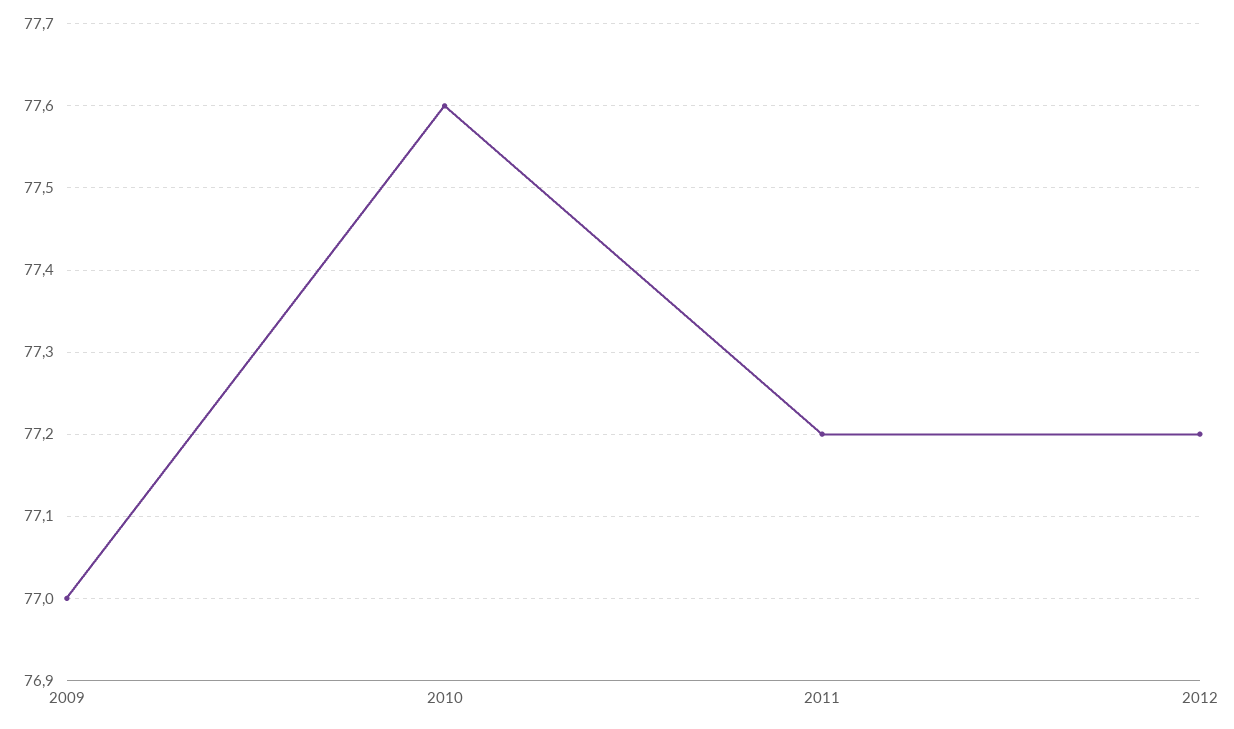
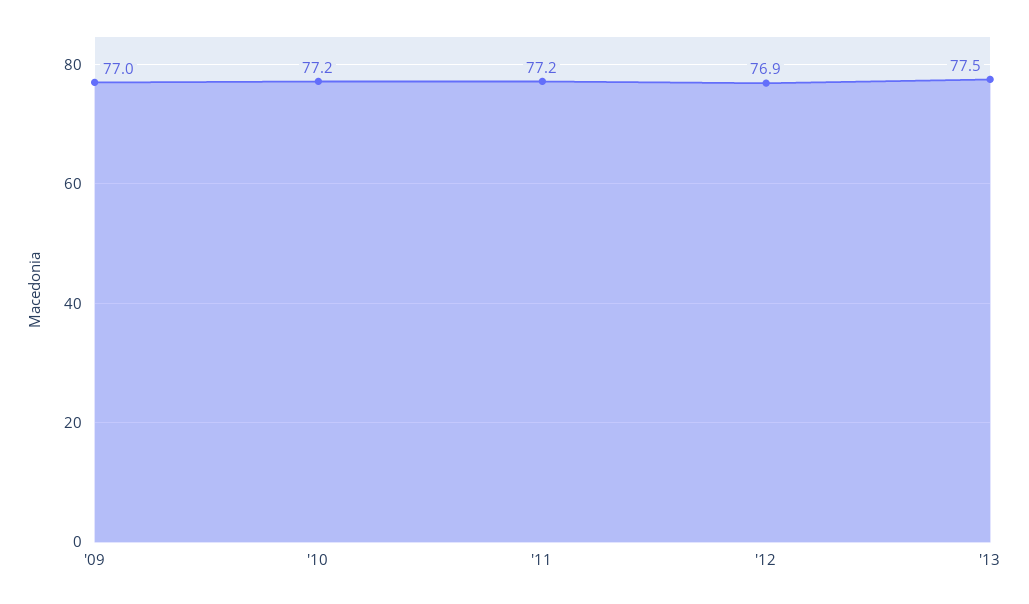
2010: 77.6 -> 77.2
2012: 77.2 -> 76.9
'13: none -> 77.5

